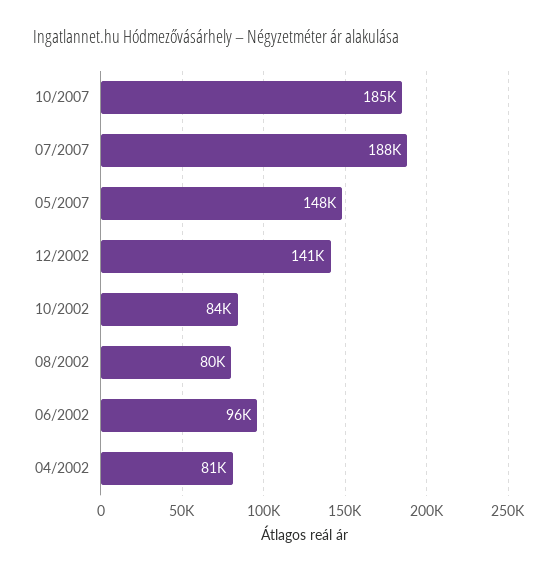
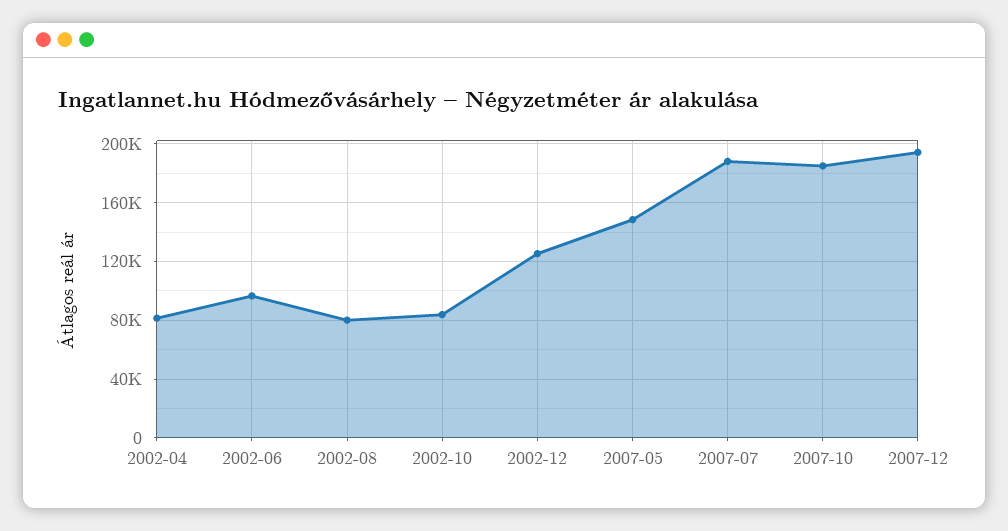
12/2002: 141000 -> 125000
2007-12: none -> 195000

